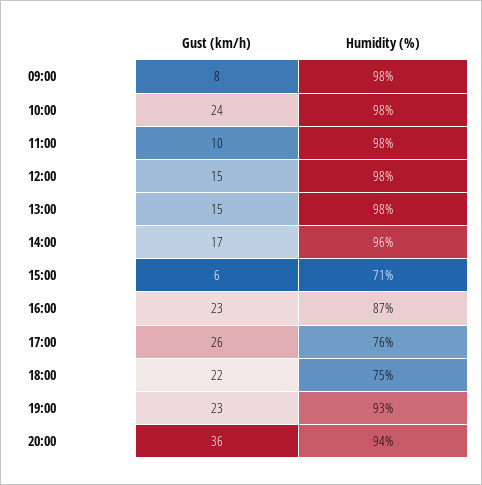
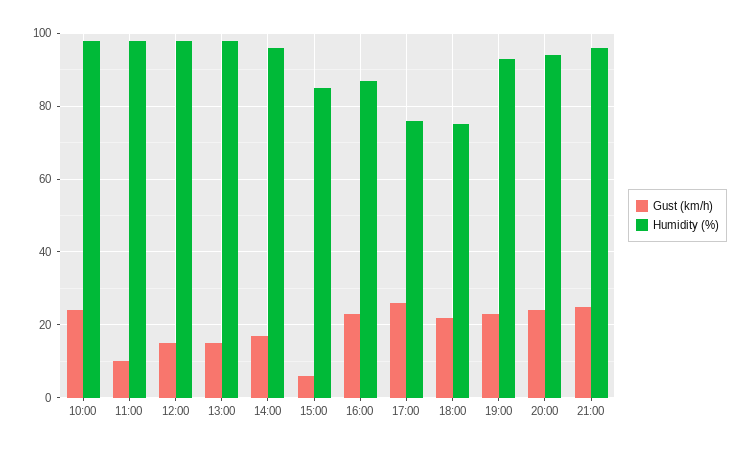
Gust (km/h), 09:00: 8 -> none
Humidity (%), 09:00: 98 -> none
Humidity (%), 15:00: 71 -> 85
Gust (km/h), 20:00: 36 -> 25
Gust (km/h), 21:00: none -> 25
Humidity (%), 21:00: none -> 95

